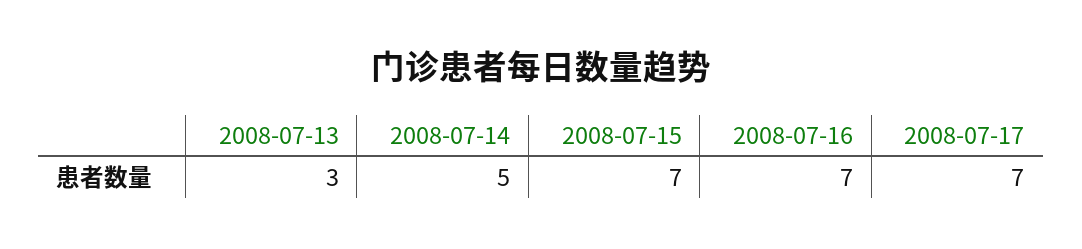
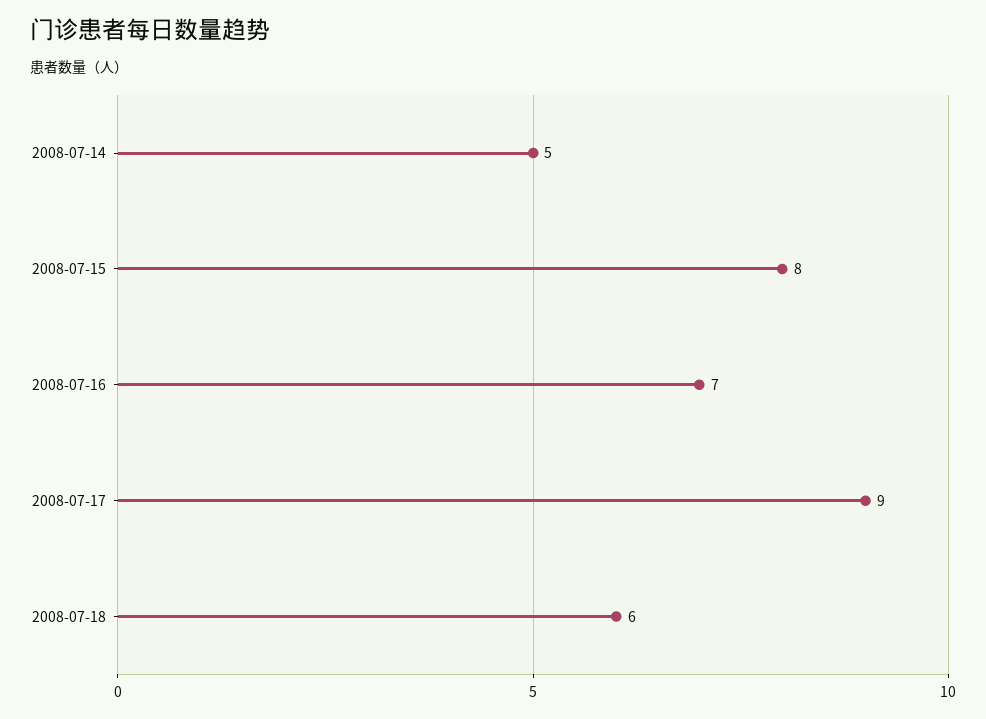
2008-07-13: 3 -> none
2008-07-15: 7 -> 8
2008-07-17: 7 -> 9
2008-07-18: none -> 6

